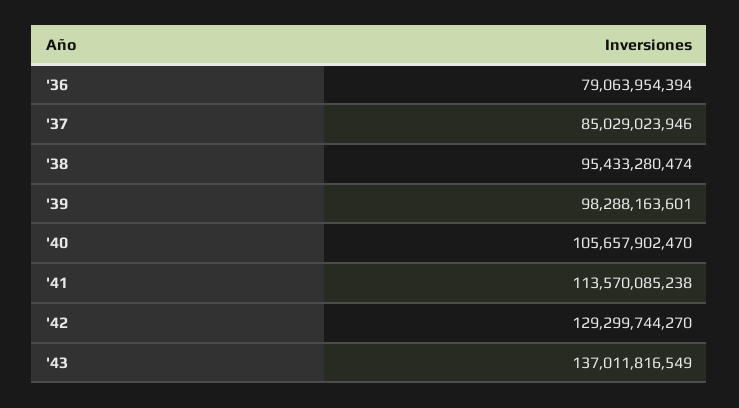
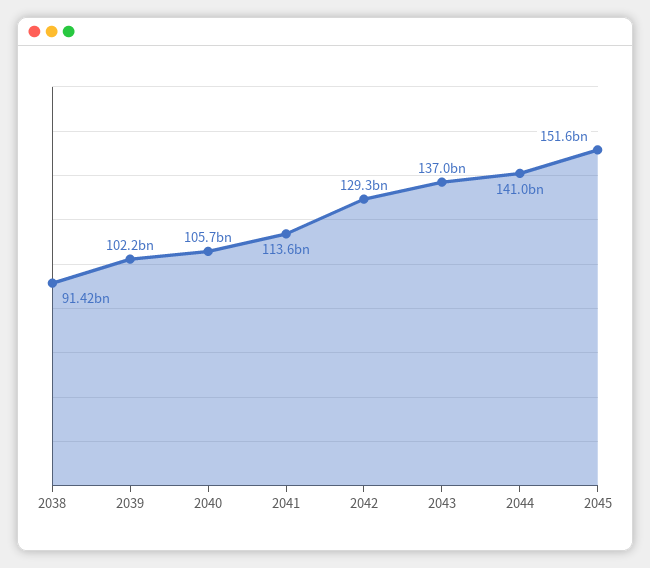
'36: 79063954394 -> none
'37: 85029023946 -> none
'38: 95433280474 -> 91420000000
'39: 98288163601 -> 102200000000
2044: none -> 141000000000
2045: none -> 151600000000

